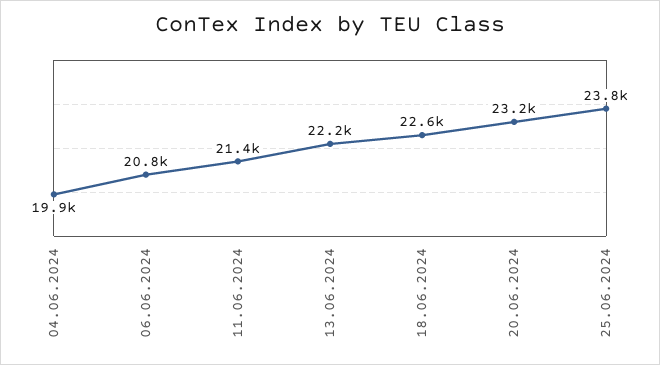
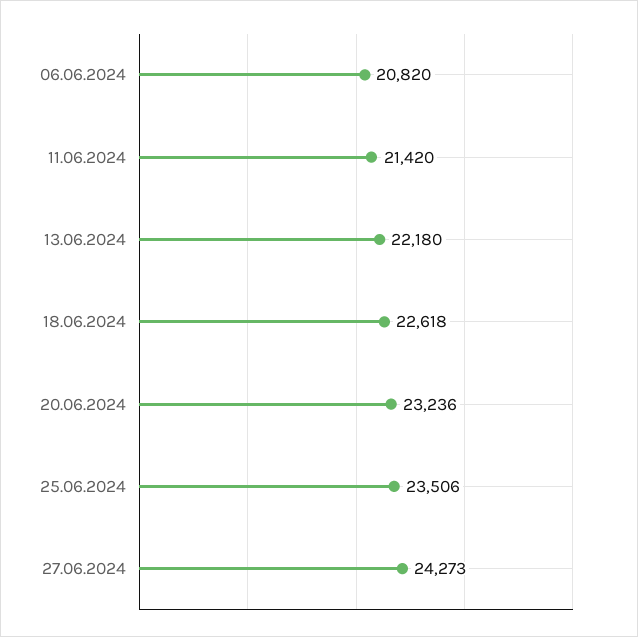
04.06.2024: 19900 -> none
25.06.2024: 23800 -> 23506
27.06.2024: none -> 24273

